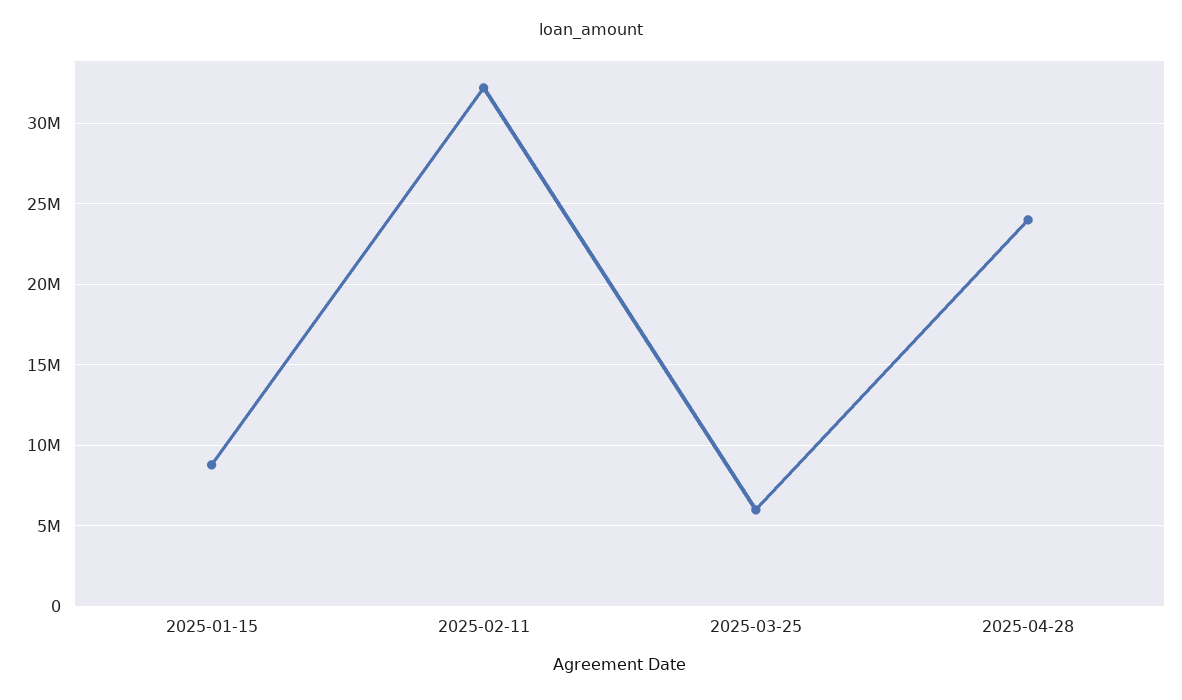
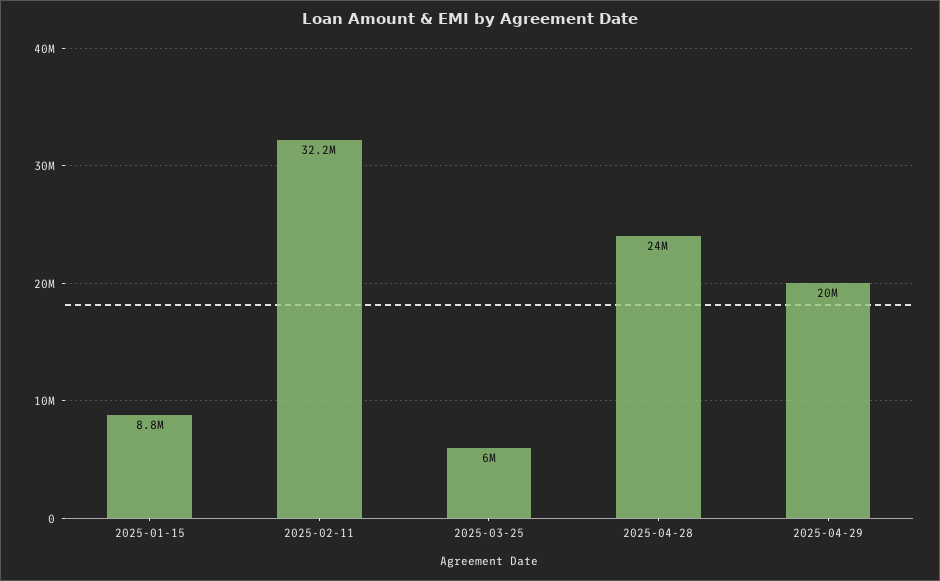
2025-04-29: none -> 20000000

